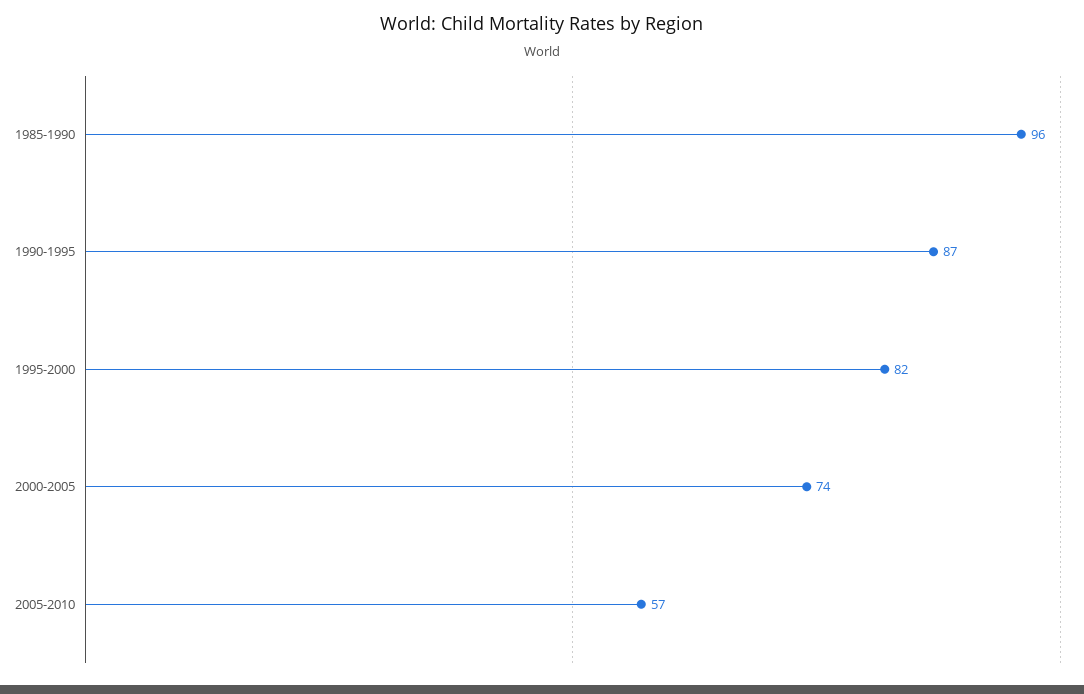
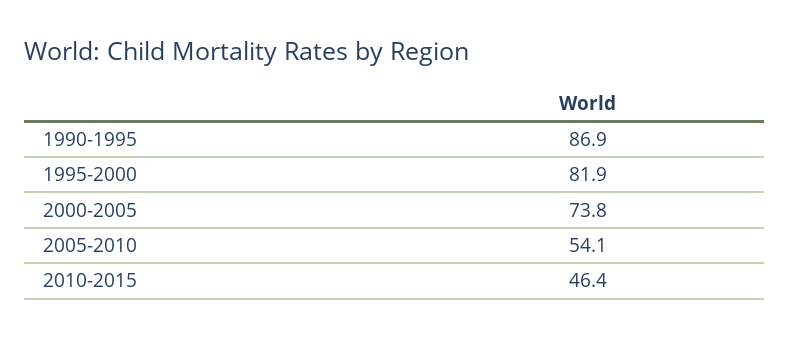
1985-1990: 96 -> none
2005-2010: 57 -> 54.1
2010-2015: none -> 46.4

